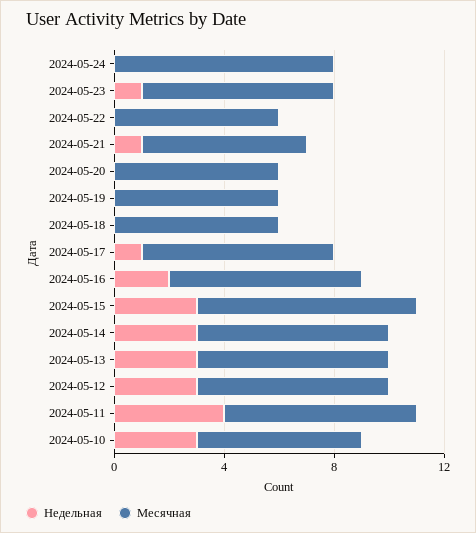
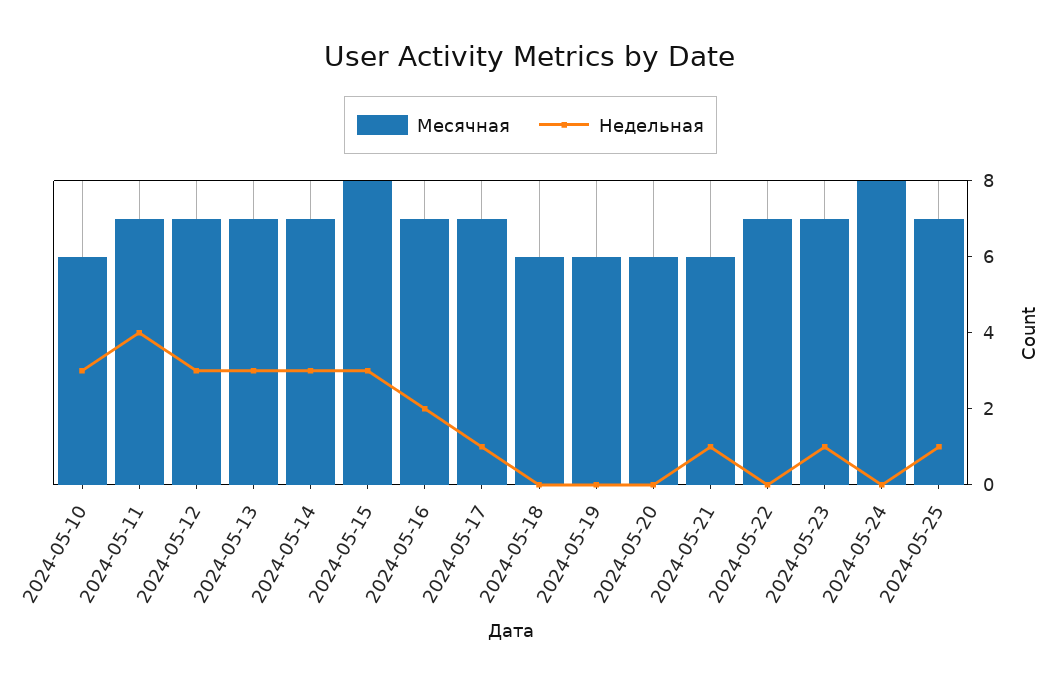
Месячная, 2024-05-22: 6 -> 7
Месячная, 2024-05-25: none -> 7
Недельная, 2024-05-25: none -> 1

